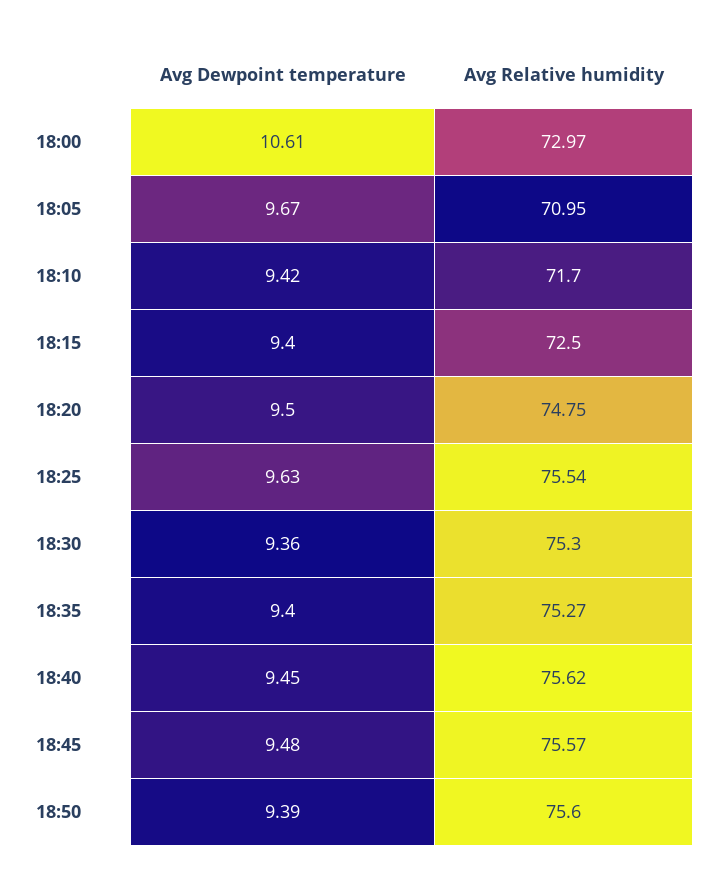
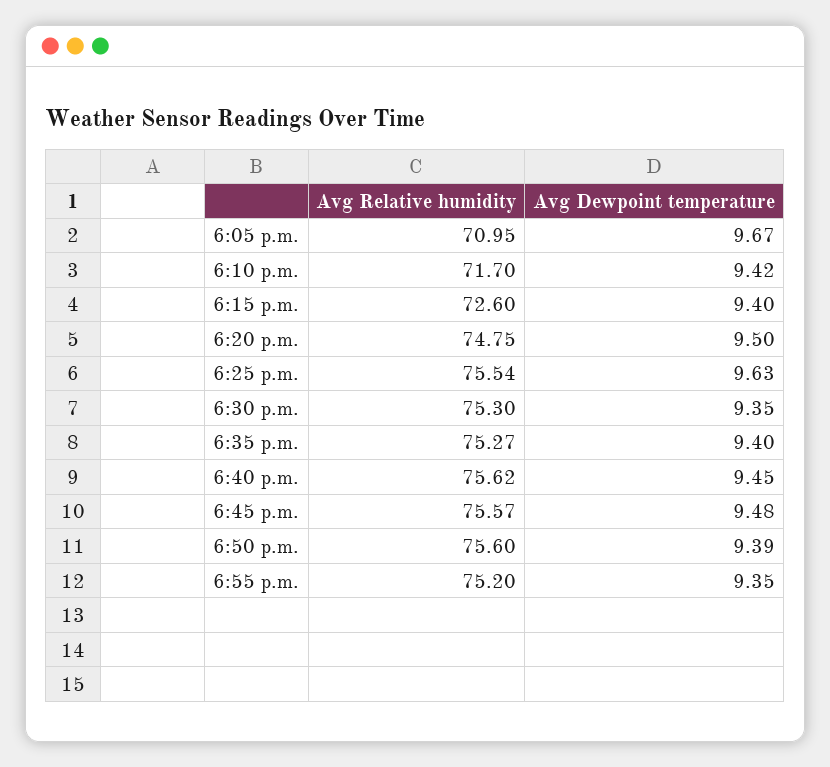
Avg Dewpoint temperature, 18:00: 10.61 -> none
Avg Relative humidity, 18:00: 72.97 -> none
Avg Relative humidity, 18:15: 72.5 -> 72.6
Avg Dewpoint temperature, 18:30: 9.36 -> 9.35
Avg Relative humidity, 6:55 p.m.: none -> 75.2
Avg Dewpoint temperature, 6:55 p.m.: none -> 9.35

